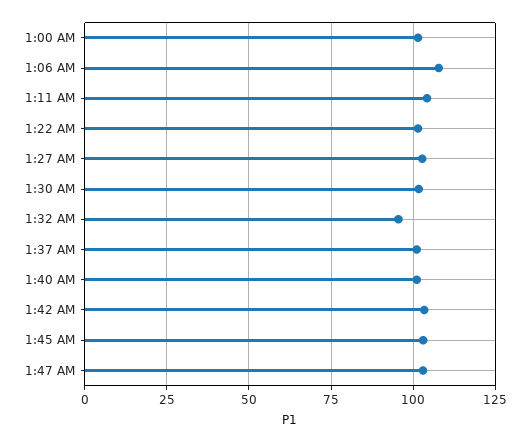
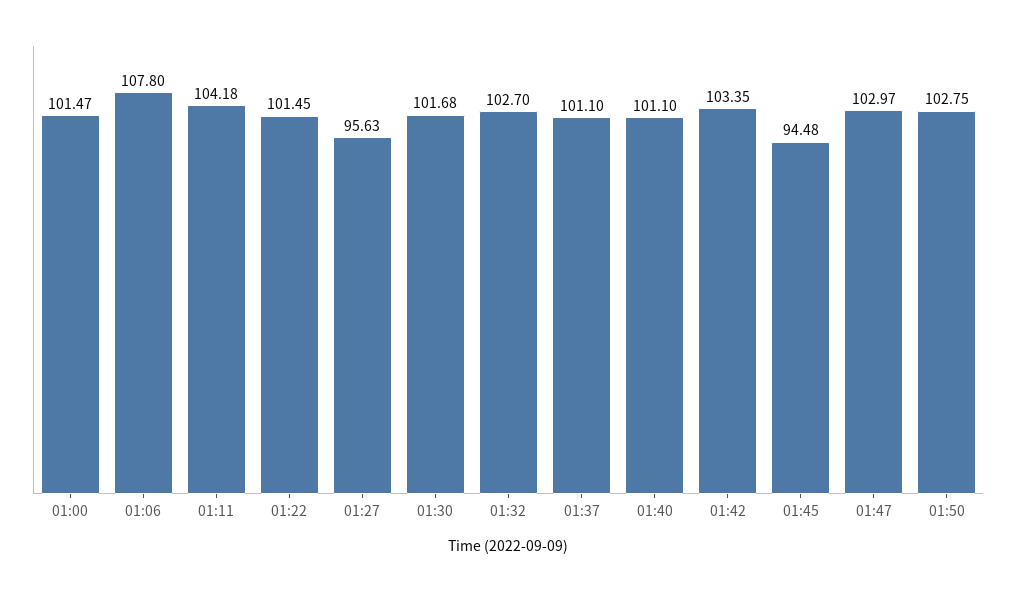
1:27 AM: 102.5 -> 95.63
1:32 AM: 95 -> 102.7
1:45 AM: 102.5 -> 94.48
01:50: none -> 102.75

